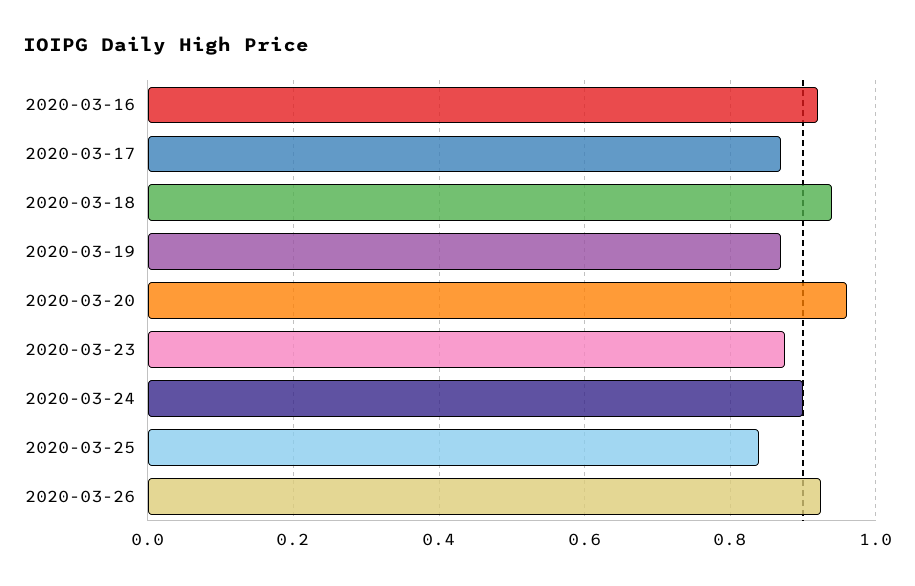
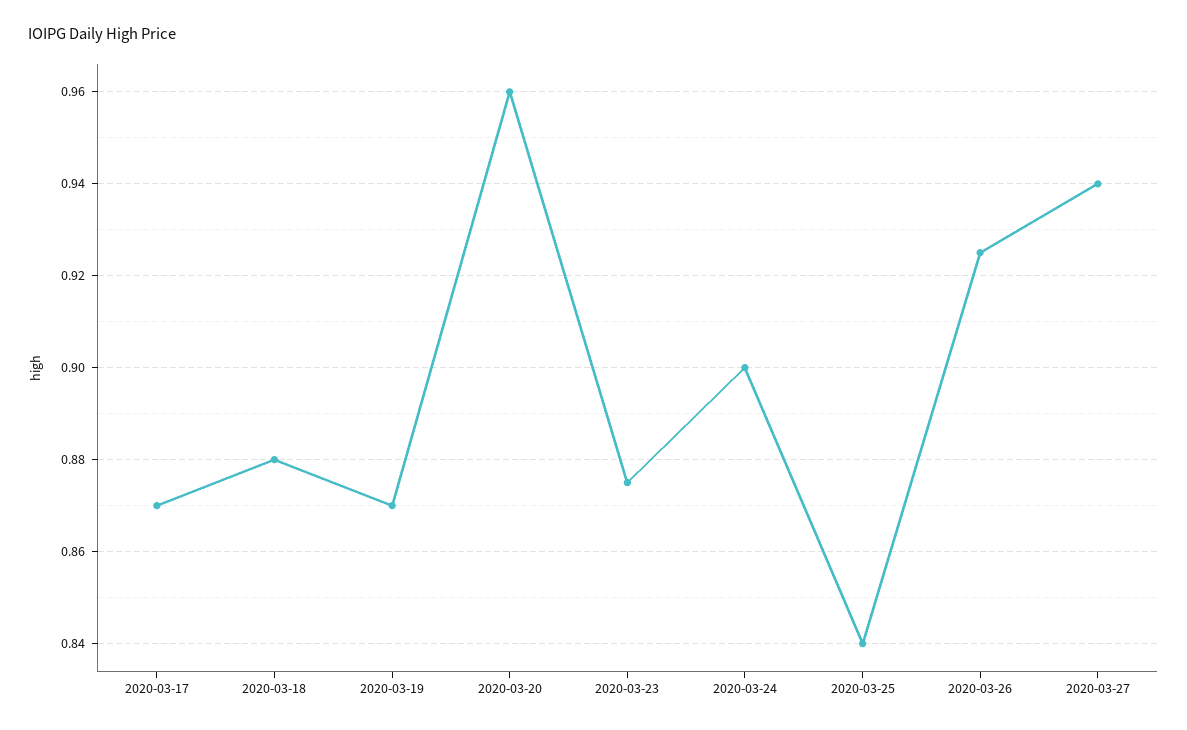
2020-03-16: 0.92 -> none
2020-03-18: 0.94 -> 0.88
2020-03-27: none -> 0.94

